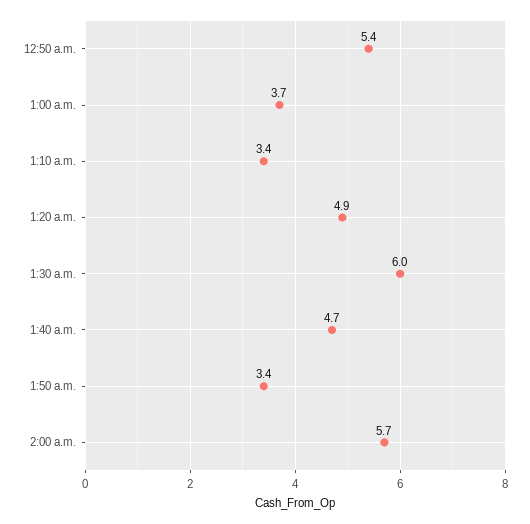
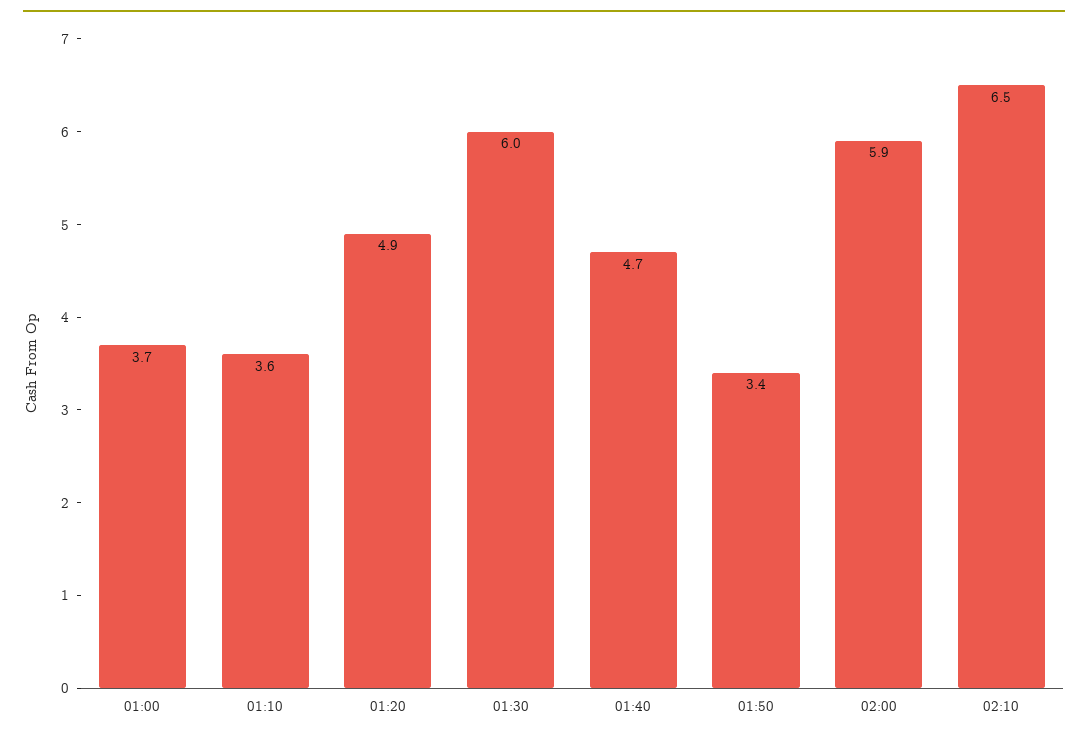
12:50 a.m.: 5.4 -> none
1:10 a.m.: 3.4 -> 3.6
2:00 a.m.: 5.7 -> 5.9
02:10: none -> 6.5

